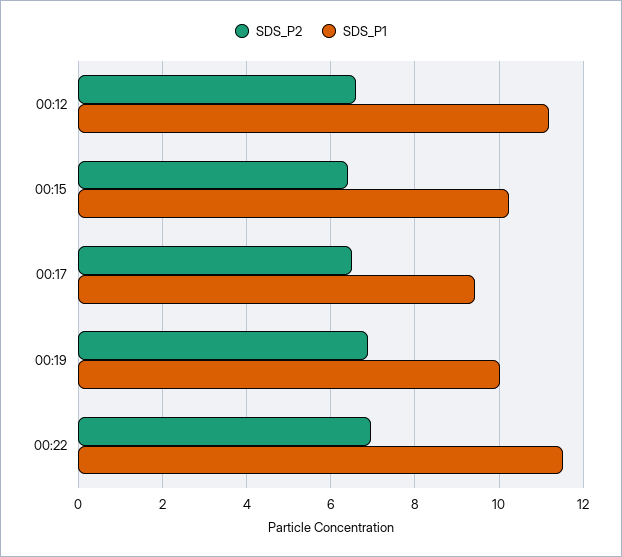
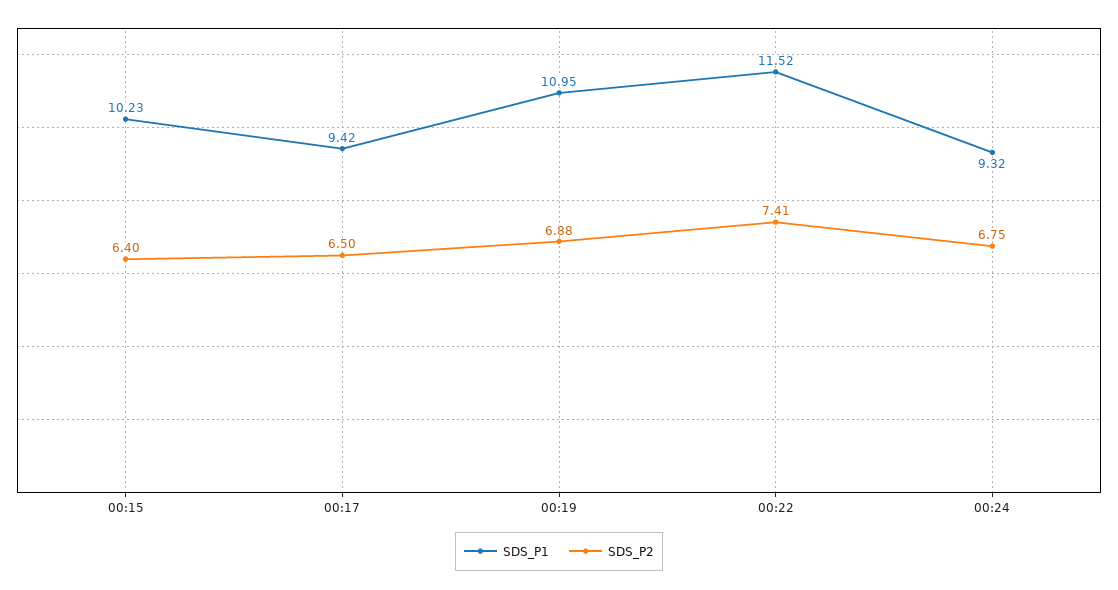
SDS_P2, 00:12: 6.6 -> none
SDS_P1, 00:12: 11.2 -> none
SDS_P1, 00:19: 10 -> 10.95
SDS_P2, 00:22: 7 -> 7.41
SDS_P1, 00:24: none -> 9.32
SDS_P2, 00:24: none -> 6.75

